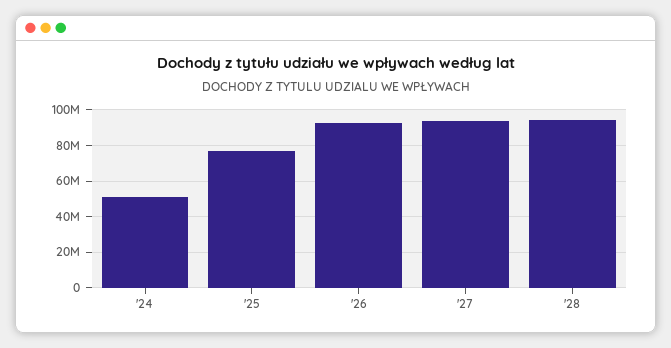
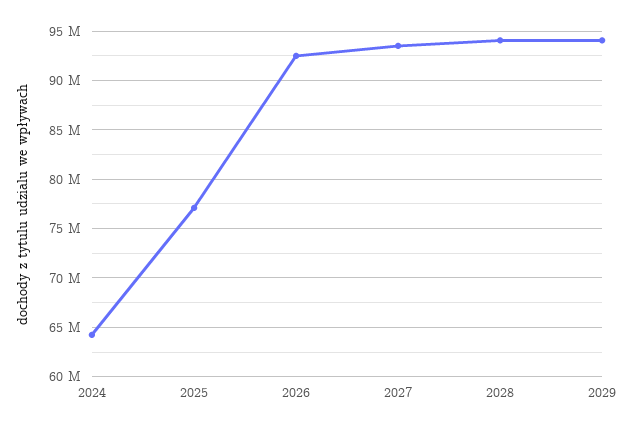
'24: 50000000 -> 64000000
2029: none -> 94000000

